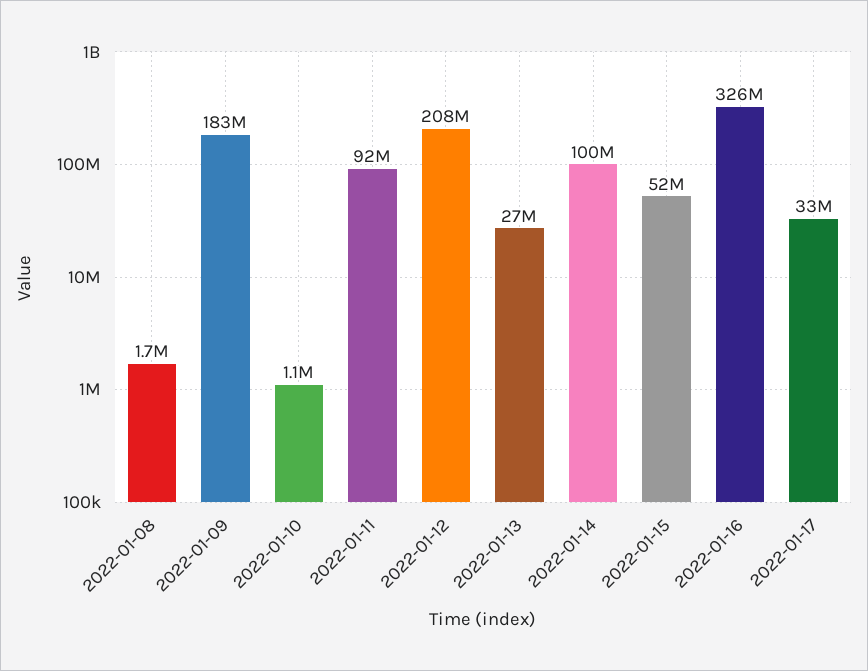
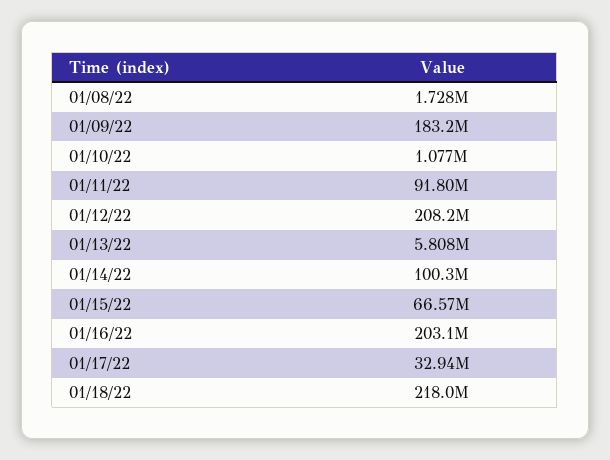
2022-01-13: 27000000 -> 5808000
2022-01-15: 52000000 -> 66570000
2022-01-16: 326000000 -> 203100000
01/18/22: none -> 218000000

